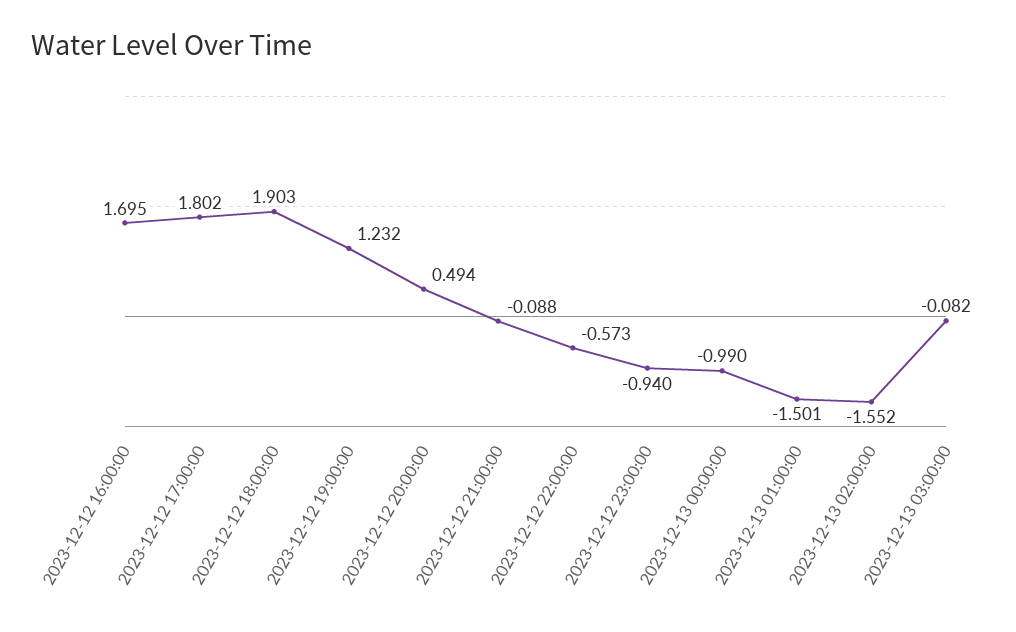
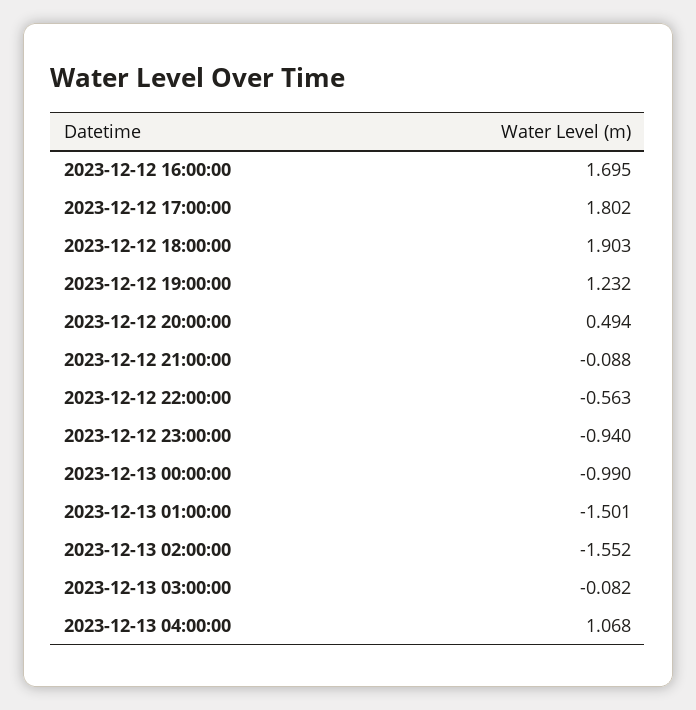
2023-12-12 22:00:00: -0.573 -> -0.563
2023-12-13 04:00:00: none -> 1.068

